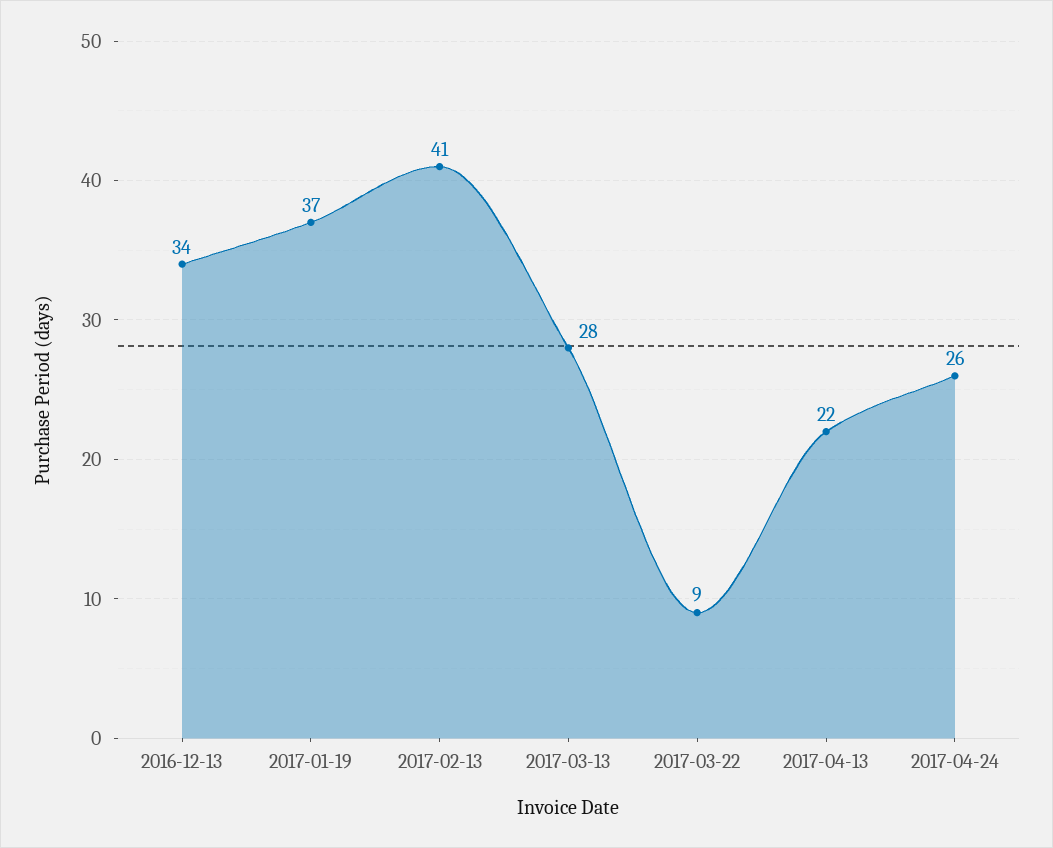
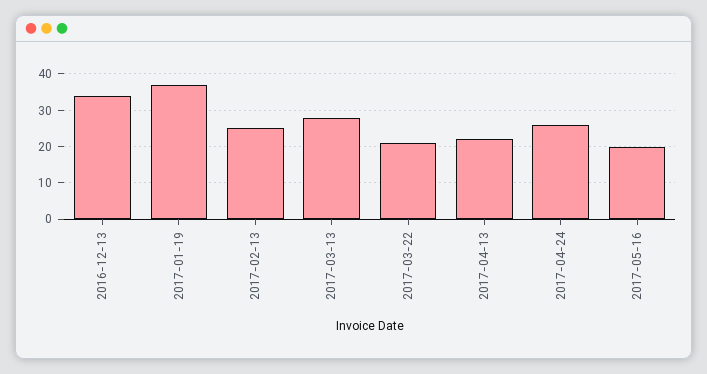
2017-02-13: 41 -> 25
2017-03-22: 9 -> 20
2017-05-16: none -> 20

